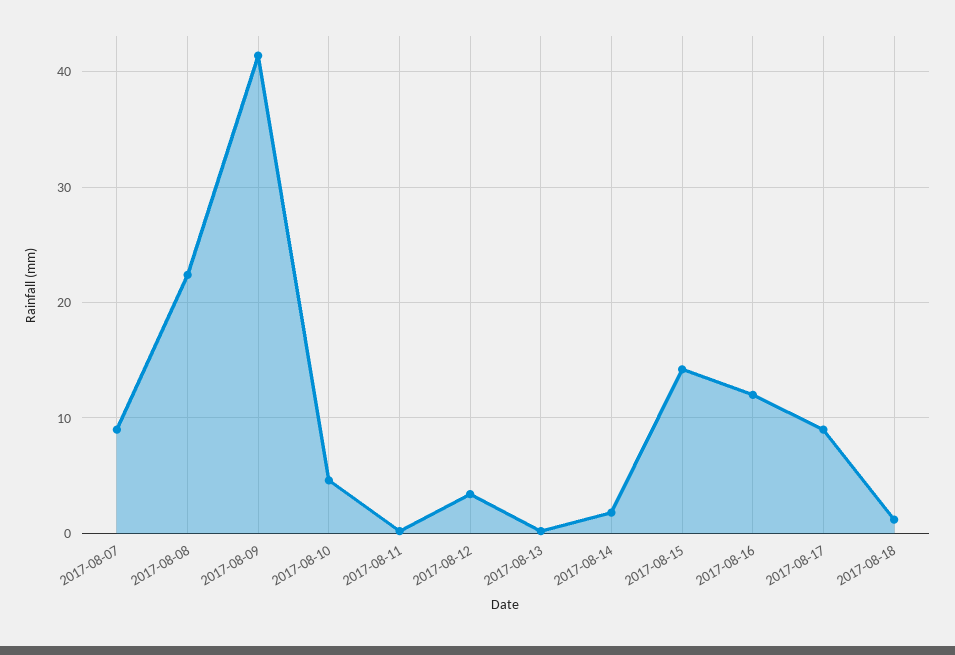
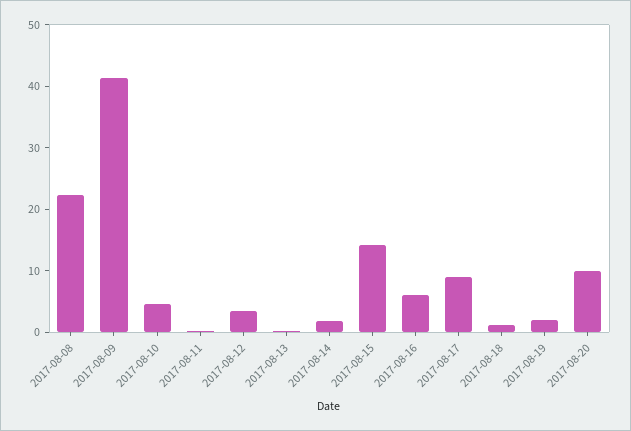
2017-08-07: 9 -> none
2017-08-16: 12 -> 6
2017-08-19: none -> 2
2017-08-20: none -> 10

